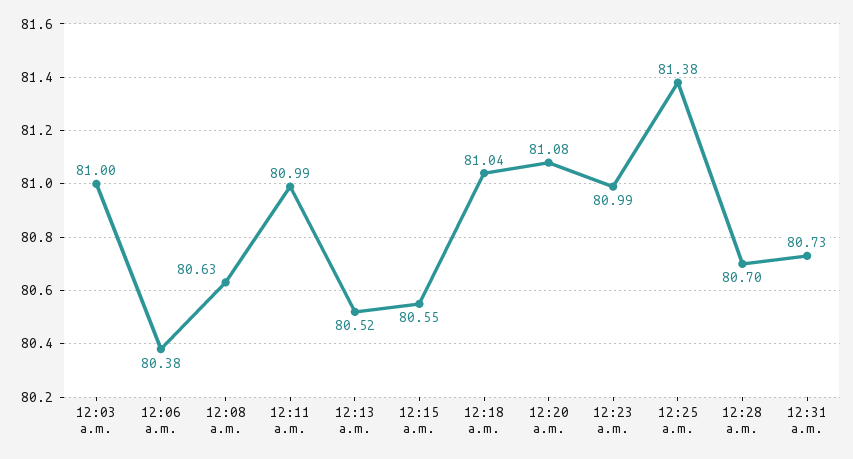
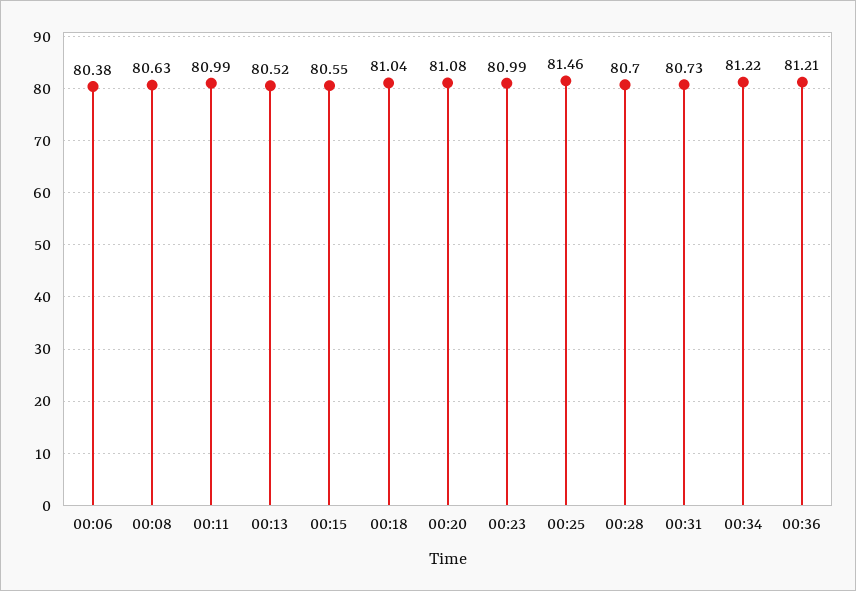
12:03 a.m.: 81 -> none
12:25 a.m.: 81.38 -> 81.46
00:34: none -> 81.22
00:36: none -> 81.21

